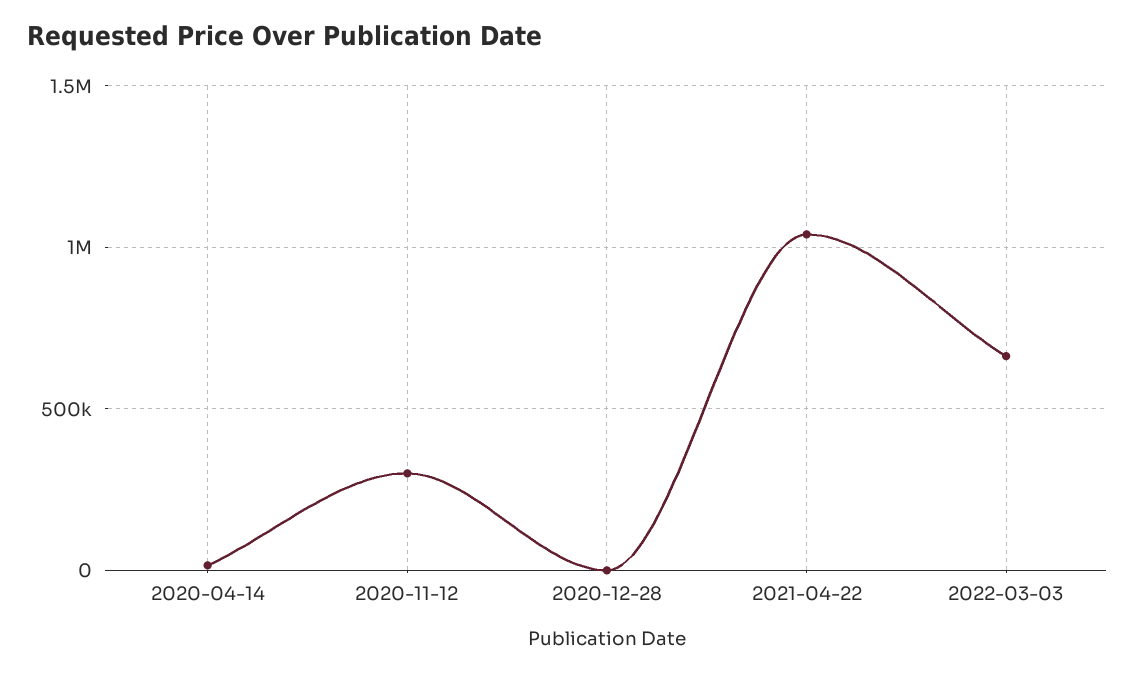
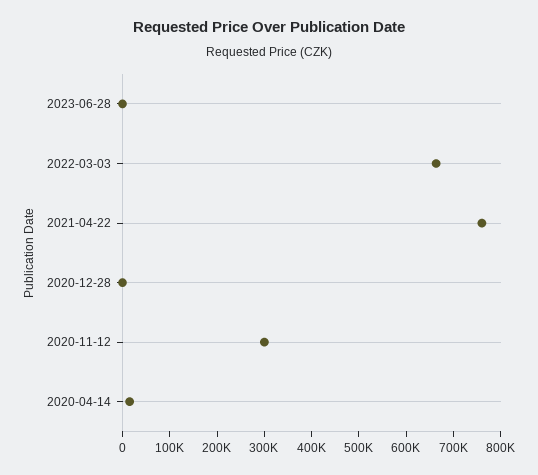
2021-04-22: 1050000 -> 760000
2023-06-28: none -> 0

